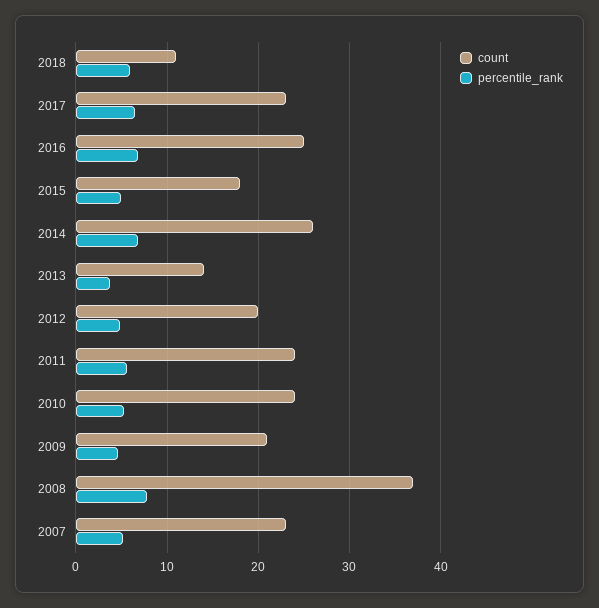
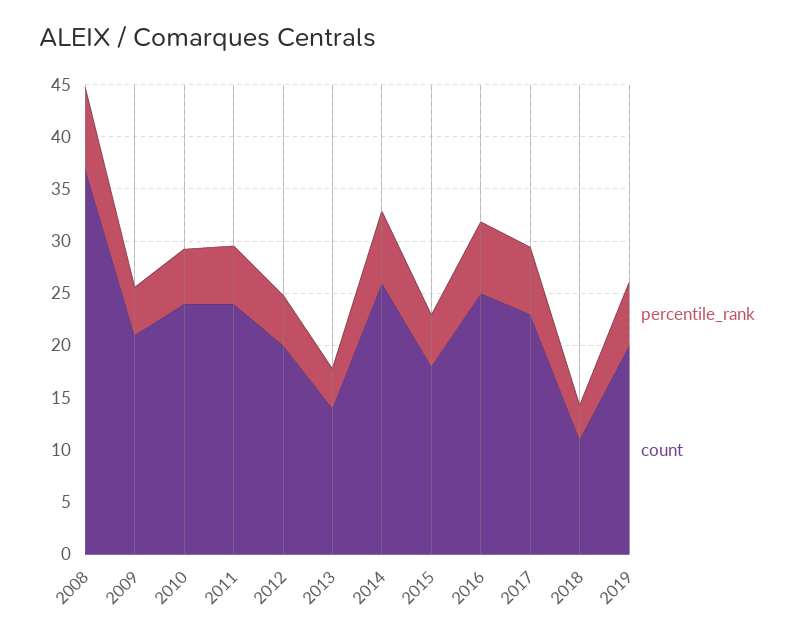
percentile_rank, 2018: 6 -> 3
count, 2007: 23 -> none
percentile_rank, 2007: 5 -> none
percentile_rank, 2019: none -> 6
count, 2019: none -> 20

